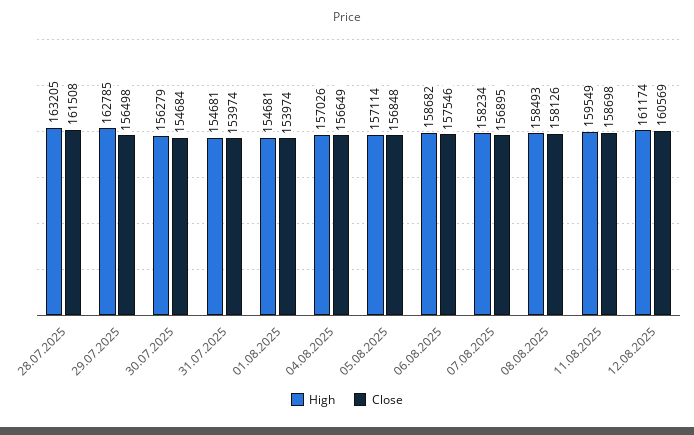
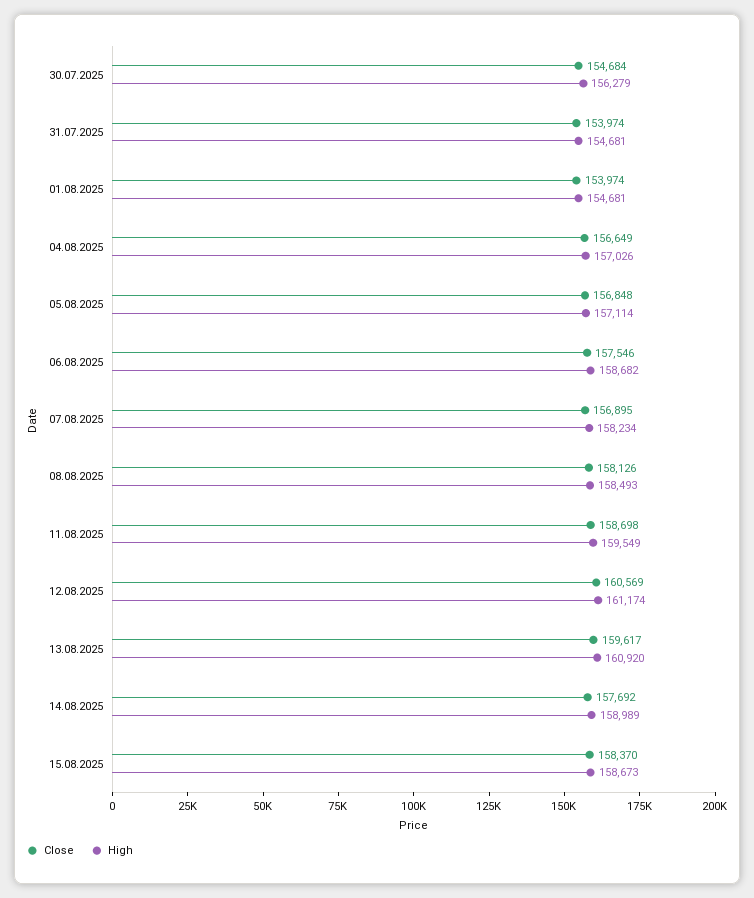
High, 28.07.2025: 163205 -> none
Close, 28.07.2025: 161508 -> none
High, 29.07.2025: 162785 -> none
Close, 29.07.2025: 156498 -> none
Close, 13.08.2025: none -> 159617
High, 13.08.2025: none -> 160920
Close, 14.08.2025: none -> 157692
High, 14.08.2025: none -> 158989
Close, 15.08.2025: none -> 158370
High, 15.08.2025: none -> 158673

